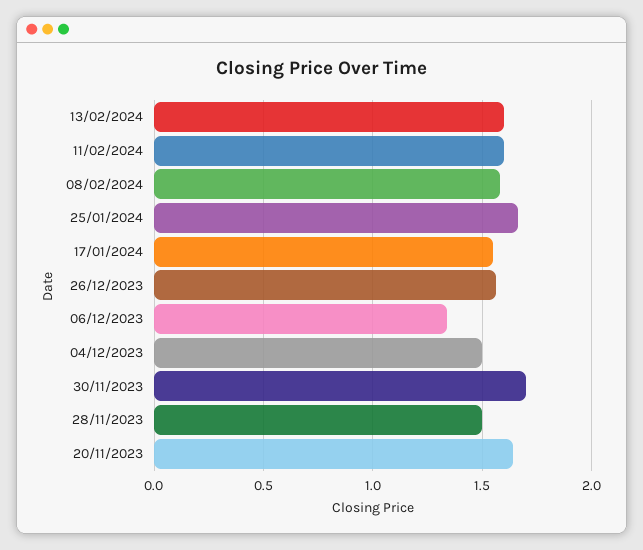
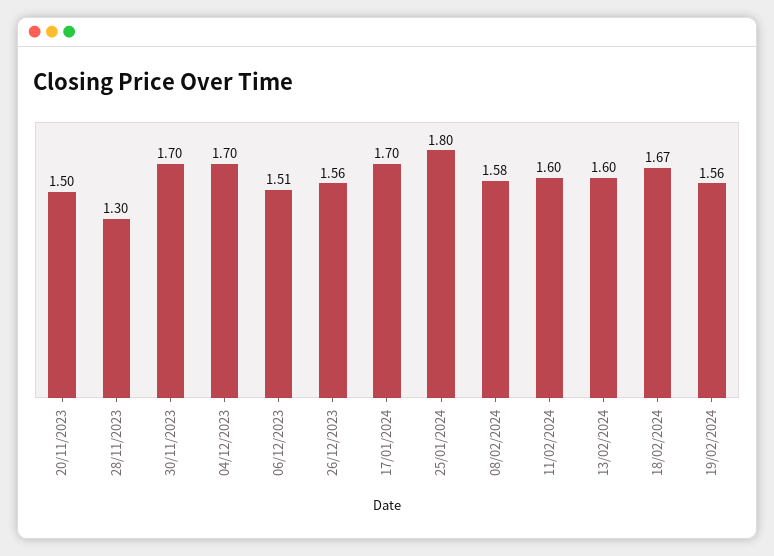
25/01/2024: 1.65 -> 1.8
17/01/2024: 1.55 -> 1.7
06/12/2023: 1.35 -> 1.51
04/12/2023: 1.5 -> 1.7
28/11/2023: 1.5 -> 1.3
20/11/2023: 1.65 -> 1.5
18/02/2024: none -> 1.67
19/02/2024: none -> 1.56

